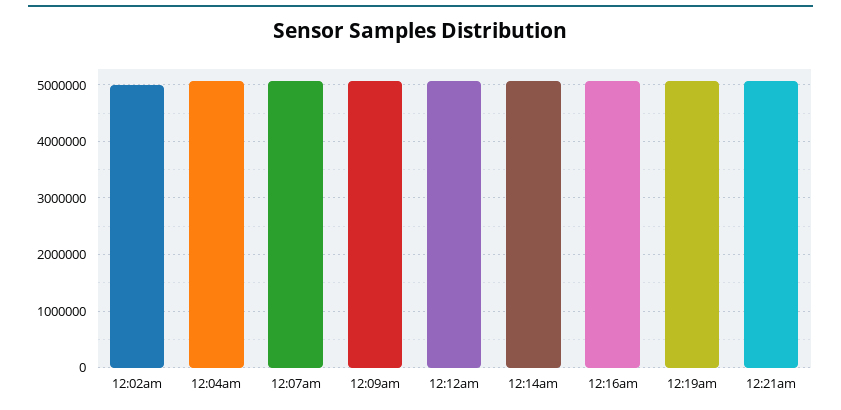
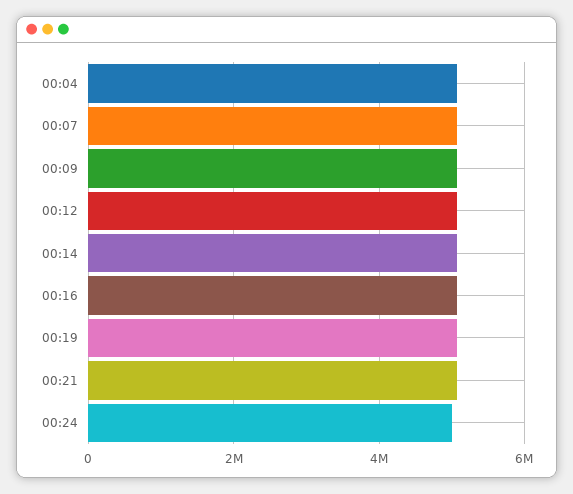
12:02am: 5000000 -> none
00:24: none -> 5000000

